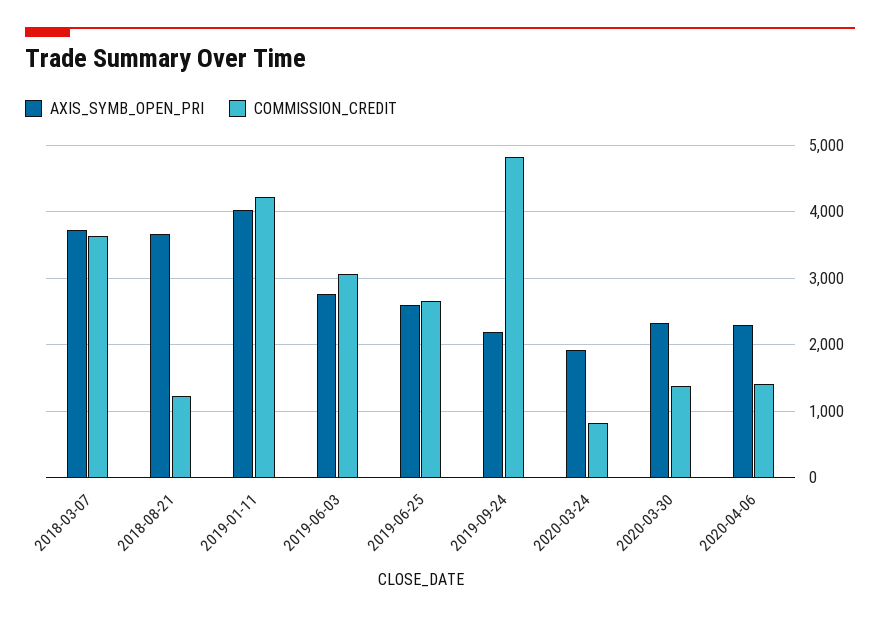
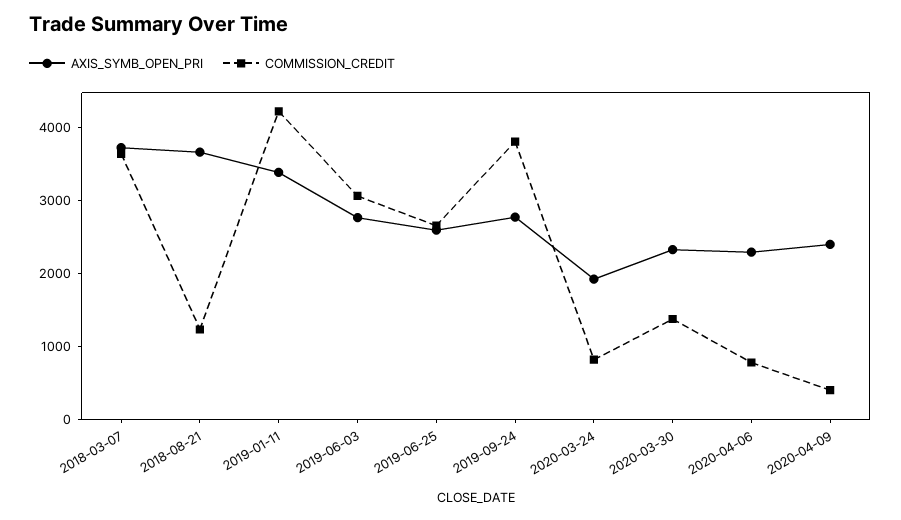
AXIS_SYMB_OPEN_PRI, 2019-01-11: 4000 -> 3400
AXIS_SYMB_OPEN_PRI, 2019-09-24: 2200 -> 2800
COMMISSION_CREDIT, 2019-09-24: 4800 -> 3800
COMMISSION_CREDIT, 2020-04-06: 1400 -> 800
AXIS_SYMB_OPEN_PRI, 2020-04-09: none -> 2400
COMMISSION_CREDIT, 2020-04-09: none -> 400

